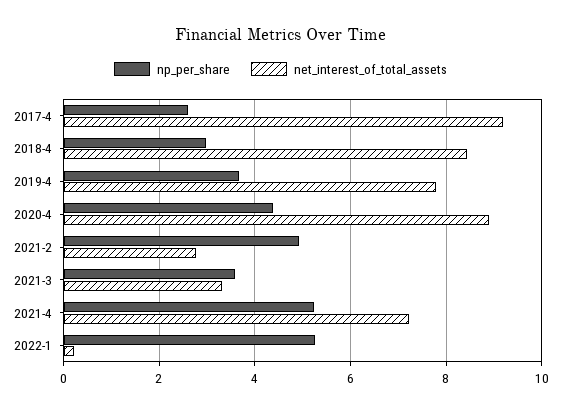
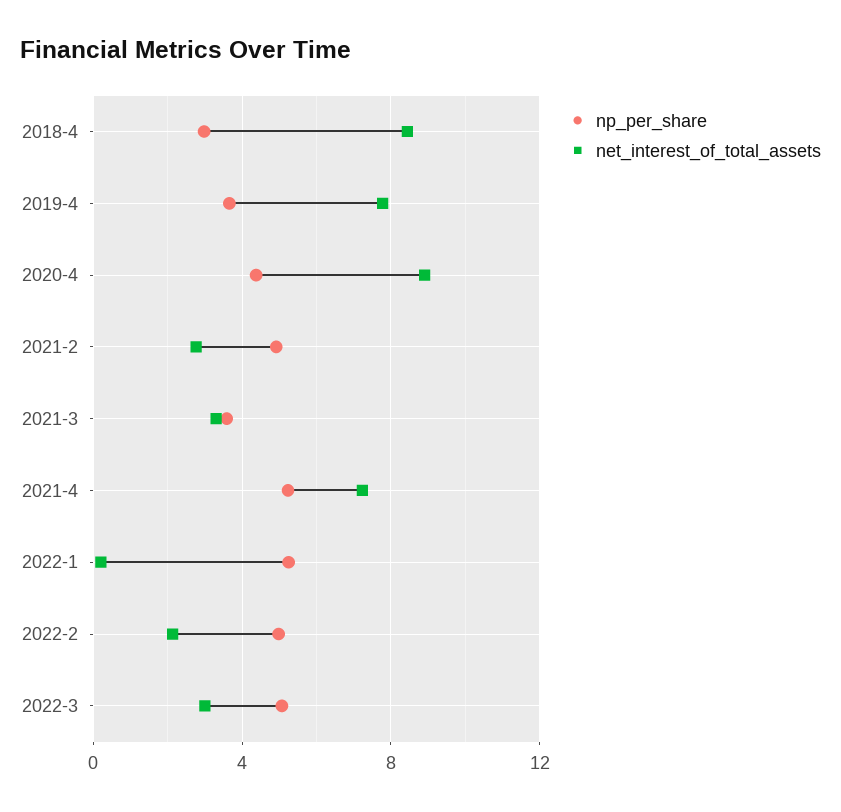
np_per_share, 2017-4: 2.6 -> none
net_interest_of_total_assets, 2017-4: 9.2 -> none
np_per_share, 2022-2: none -> 5
net_interest_of_total_assets, 2022-2: none -> 2
np_per_share, 2022-3: none -> 5
net_interest_of_total_assets, 2022-3: none -> 3

